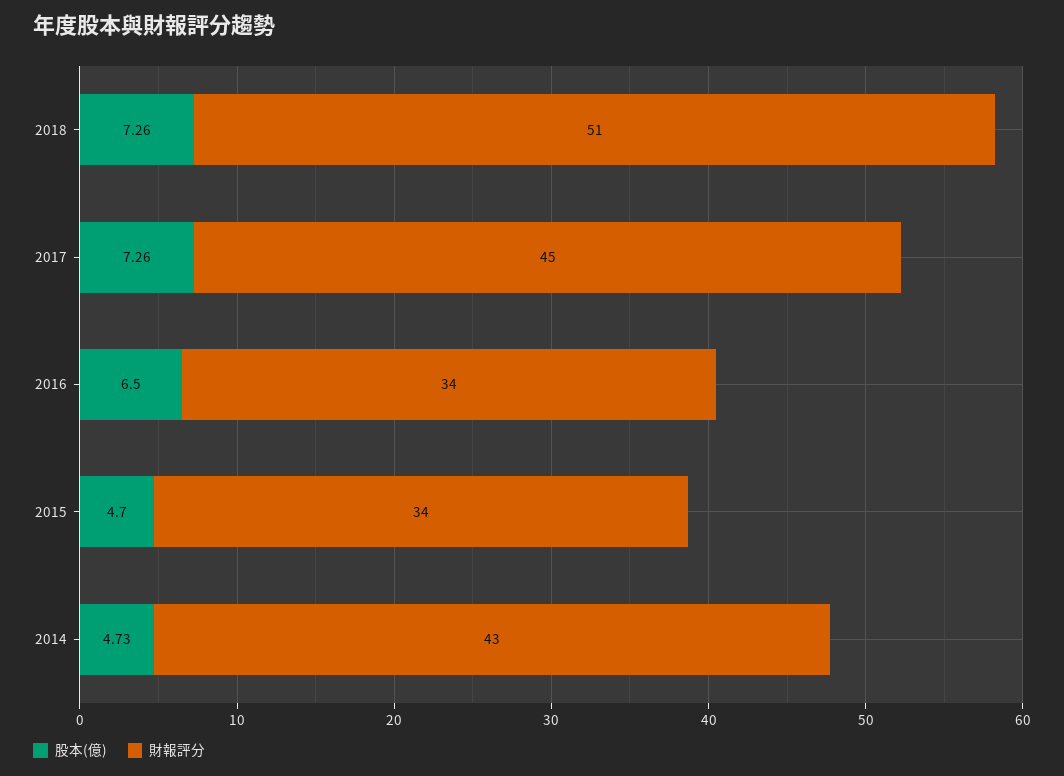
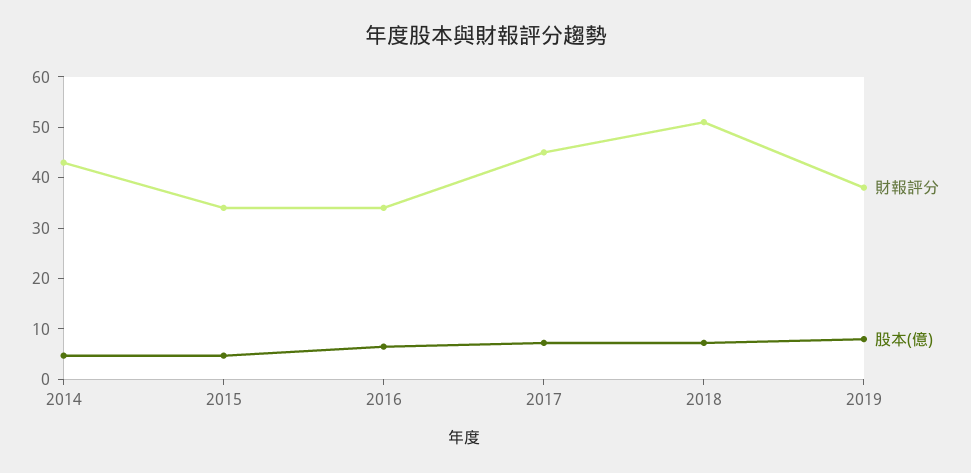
財報評分, 2019: none -> 38
股本(億), 2019: none -> 8

